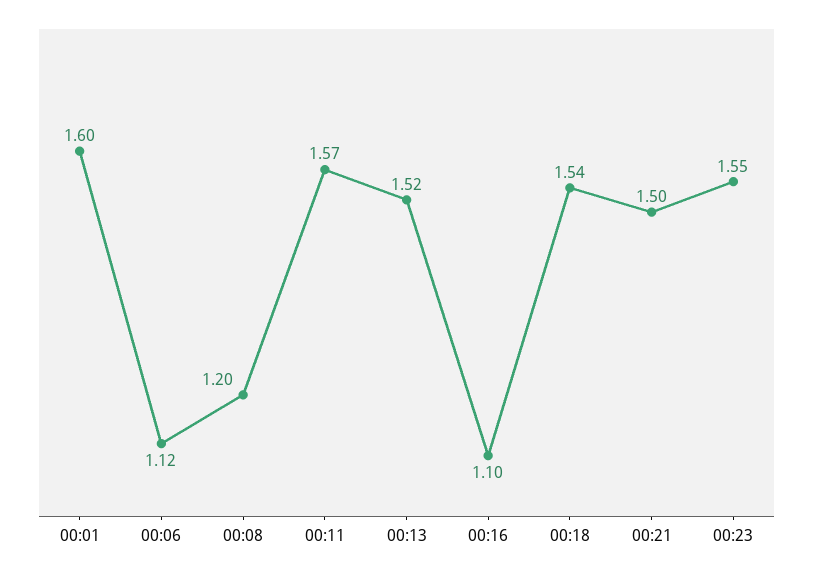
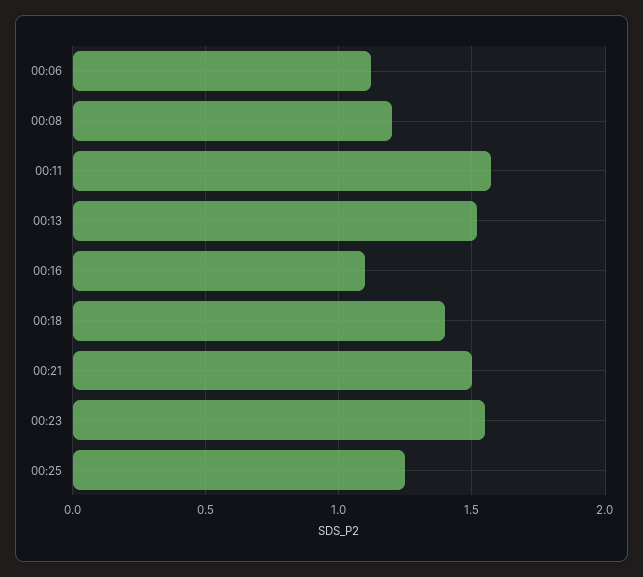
00:01: 1.6 -> none
00:18: 1.54 -> 1.4
00:25: none -> 1.25

